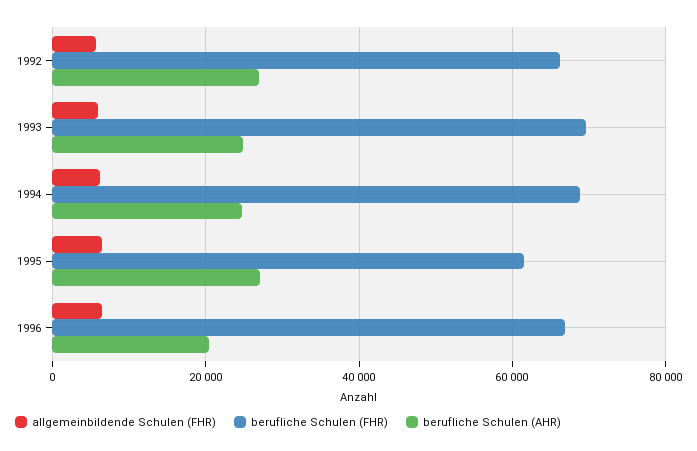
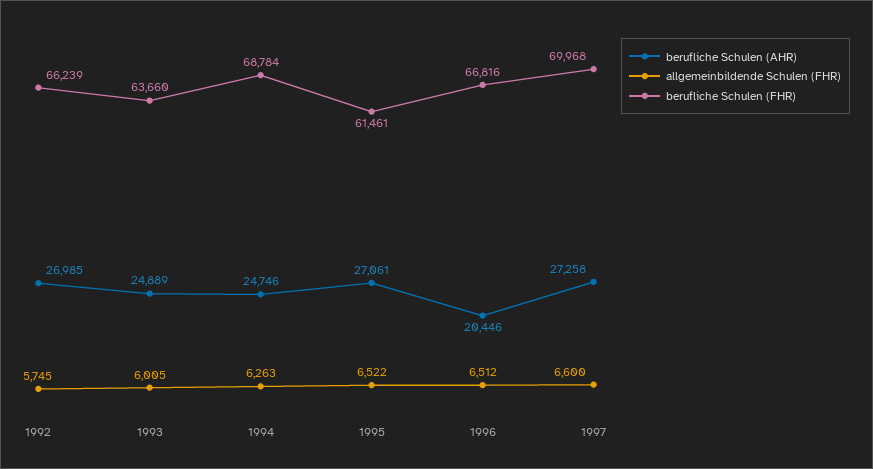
berufliche Schulen (FHR), 1993: 70000 -> 63660
berufliche Schulen (AHR), 1997: none -> 27258
allgemeinbildende Schulen (FHR), 1997: none -> 6600
berufliche Schulen (FHR), 1997: none -> 69968

